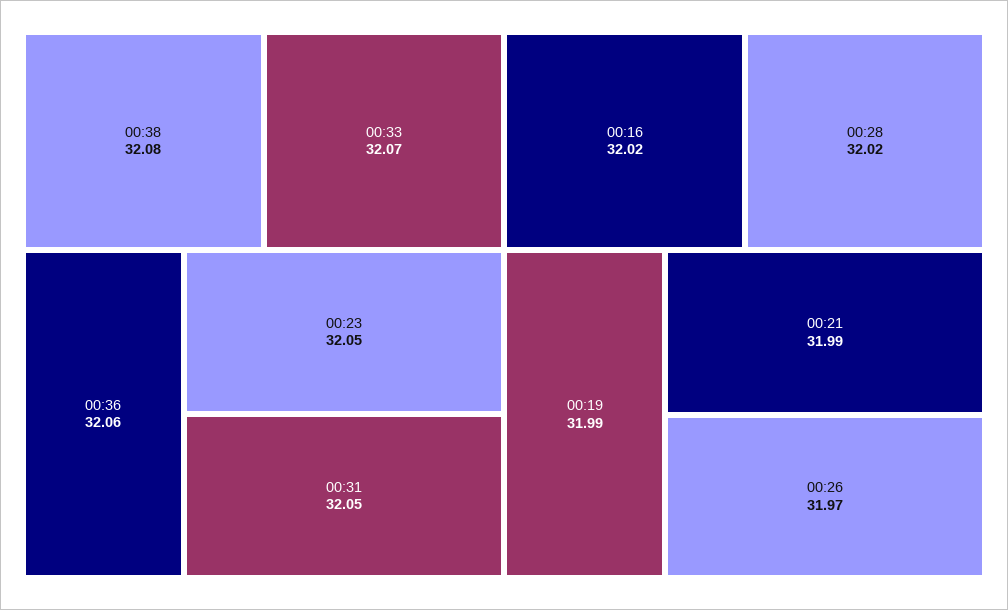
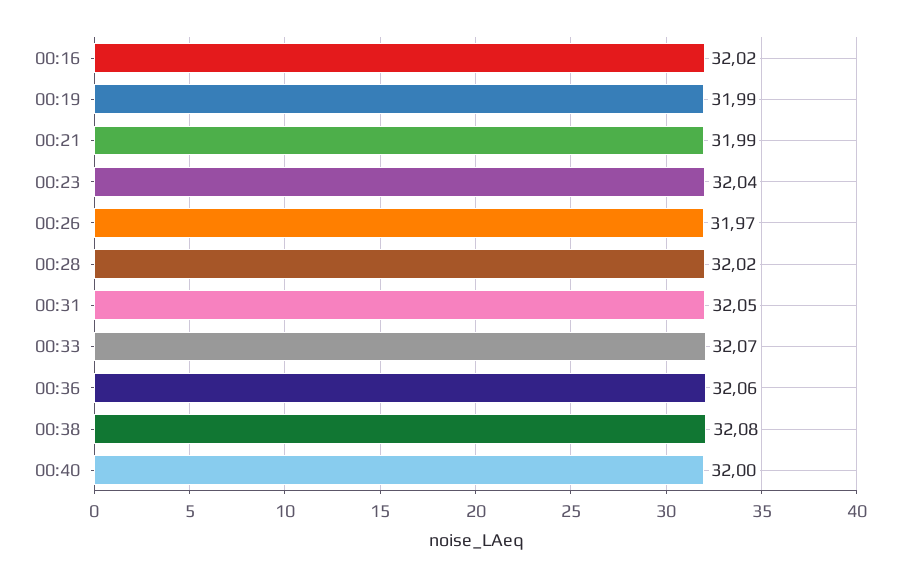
00:23: 32.05 -> 32.04
00:40: none -> 32

